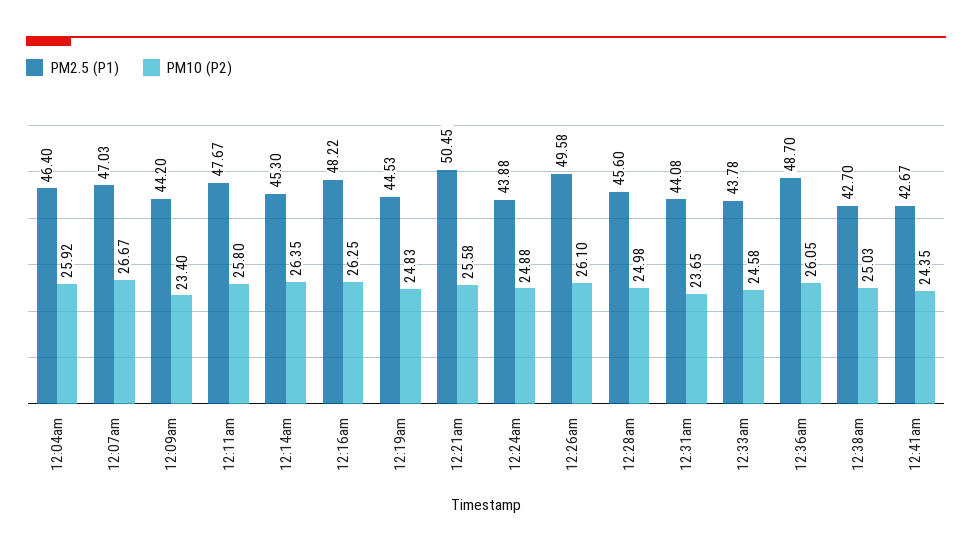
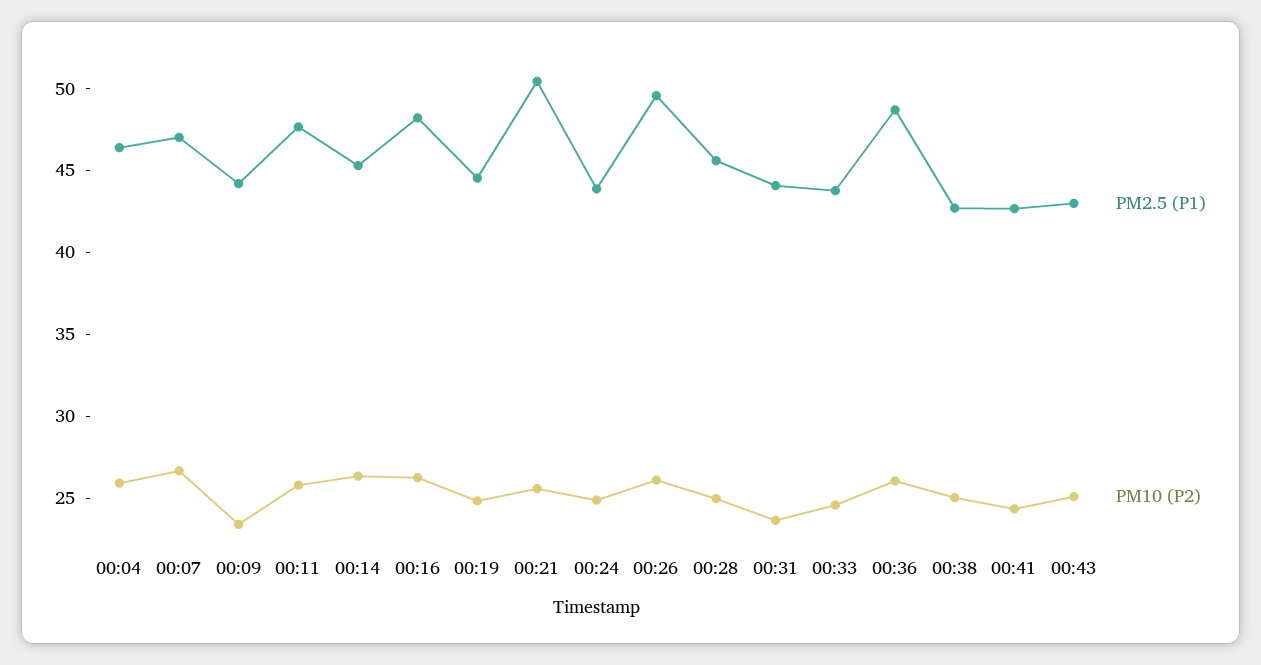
PM2.5 (P1), 00:43: none -> 43
PM10 (P2), 00:43: none -> 25

